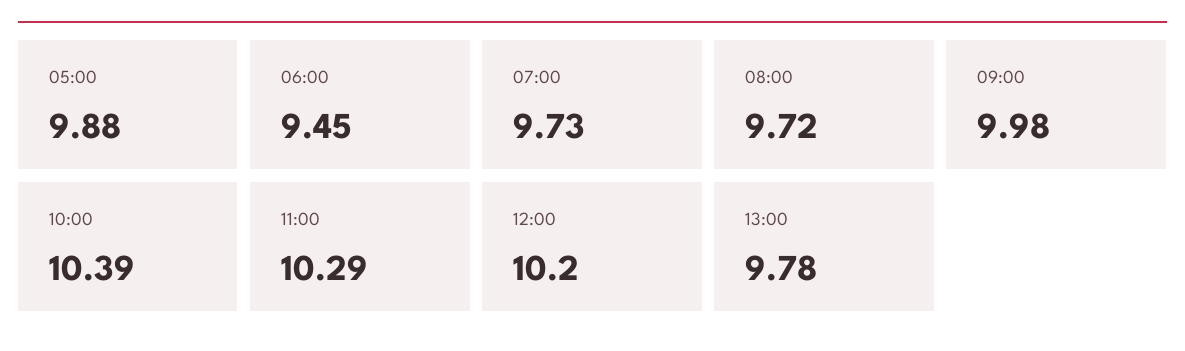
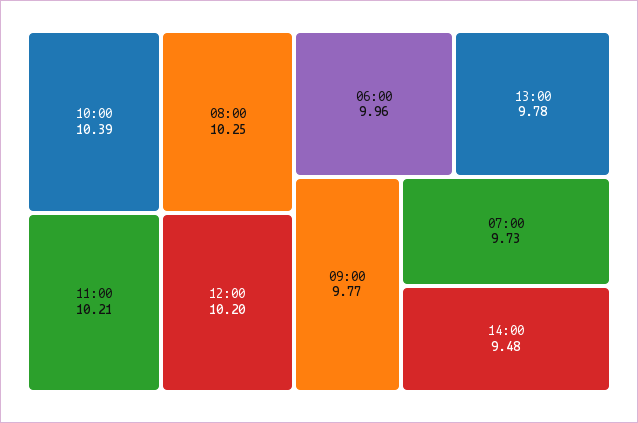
05:00: 9.88 -> none
06:00: 9.45 -> 9.96
08:00: 9.72 -> 10.25
09:00: 9.98 -> 9.77
11:00: 10.29 -> 10.21
14:00: none -> 9.48

